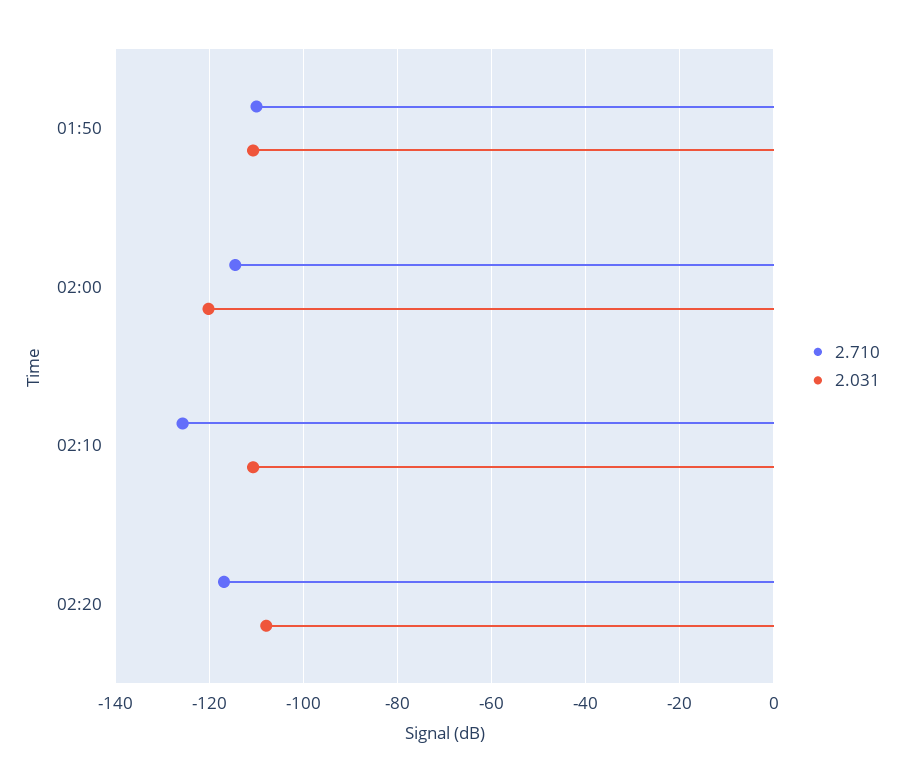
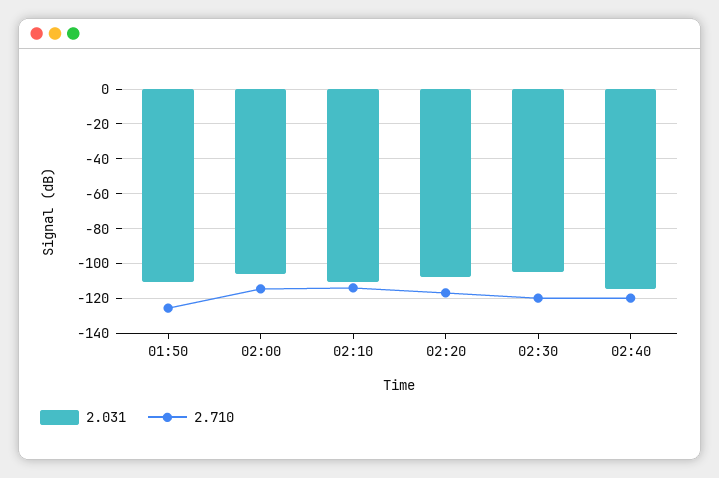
2.710, 01:50: -110 -> -125
2.031, 02:00: -120 -> -105
2.710, 02:10: -126 -> -115
2.031, 02:30: none -> -105
2.710, 02:30: none -> -120
2.031, 02:40: none -> -115
2.710, 02:40: none -> -120

